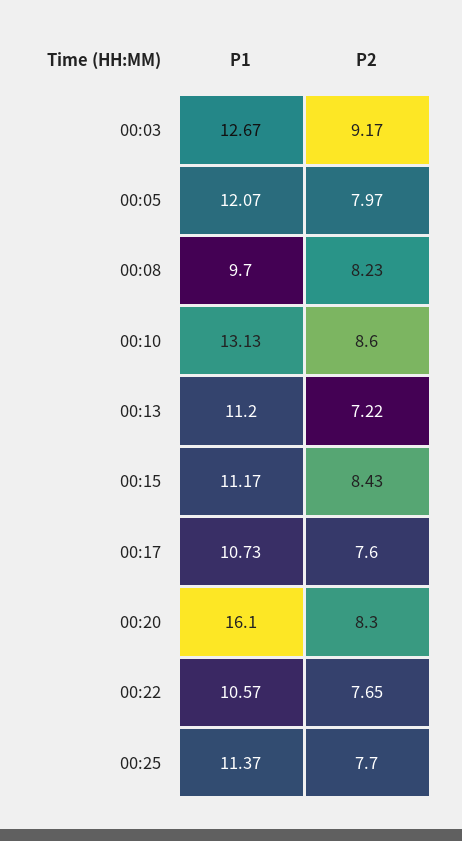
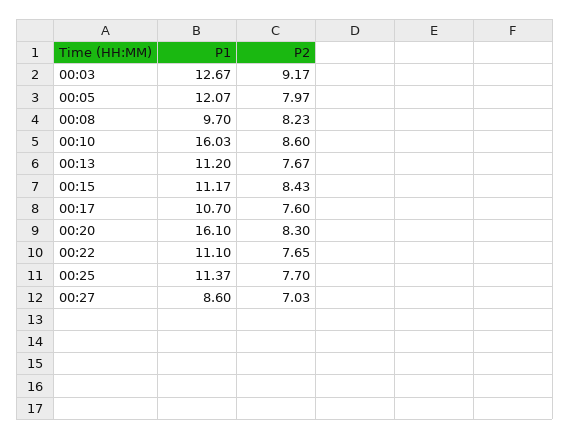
P1, 00:10: 13.13 -> 16.03
P2, 00:13: 7.22 -> 7.67
P1, 00:17: 10.73 -> 10.7
P1, 00:22: 10.57 -> 11.1
P1, 00:27: none -> 8.6
P2, 00:27: none -> 7.03

